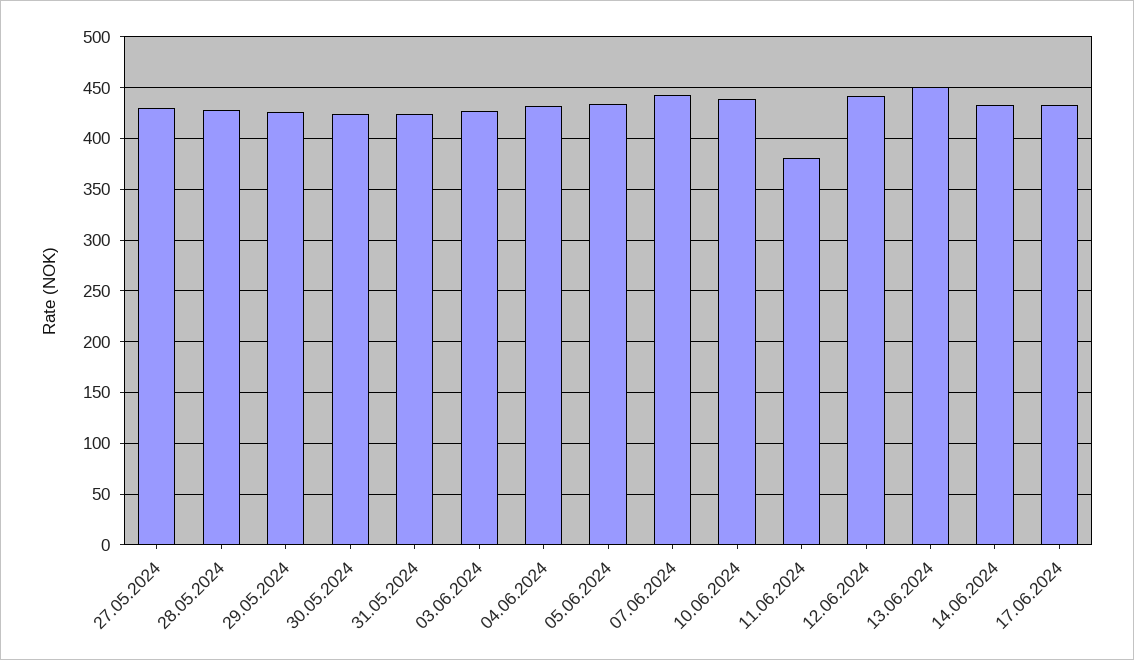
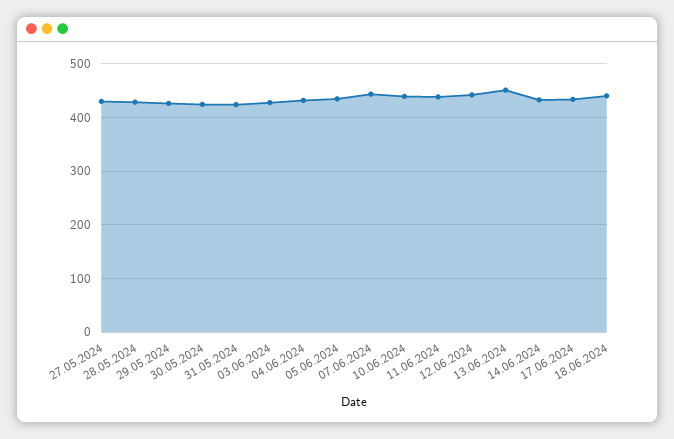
11.06.2024: 380 -> 440
18.06.2024: none -> 440

